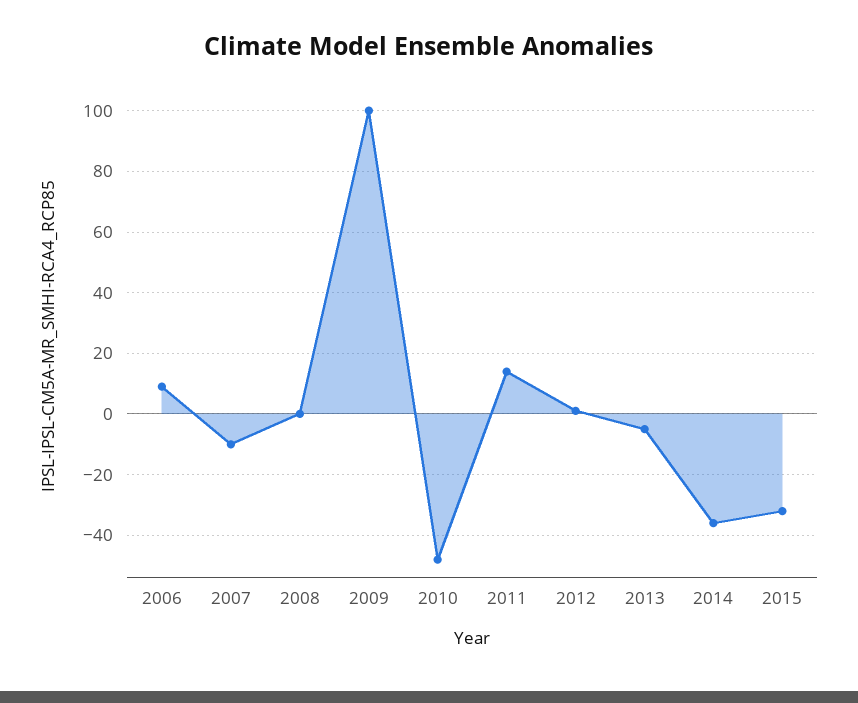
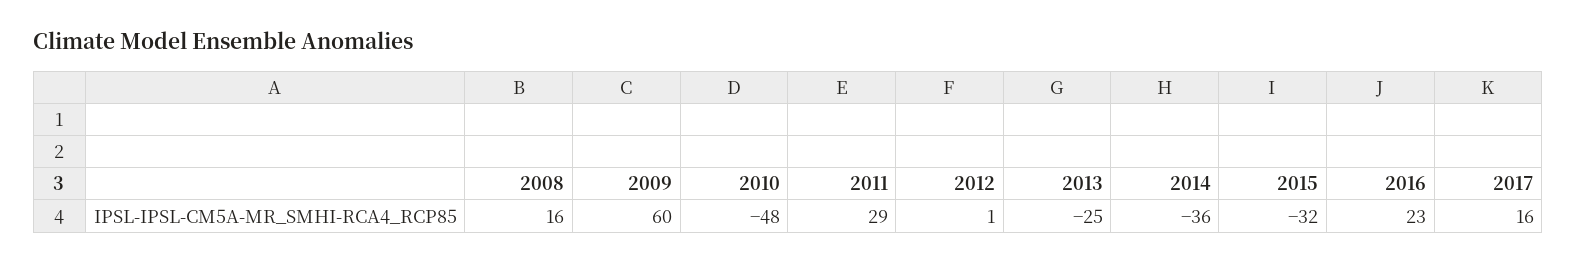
2006: 10 -> none
2007: -10 -> none
2008: 0 -> 16
2009: 100 -> 60
2011: 15 -> 29
2013: -5 -> -25
2016: none -> 23
2017: none -> 16

